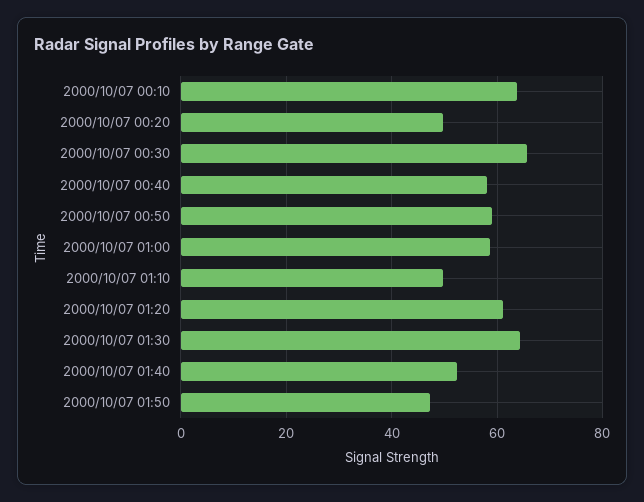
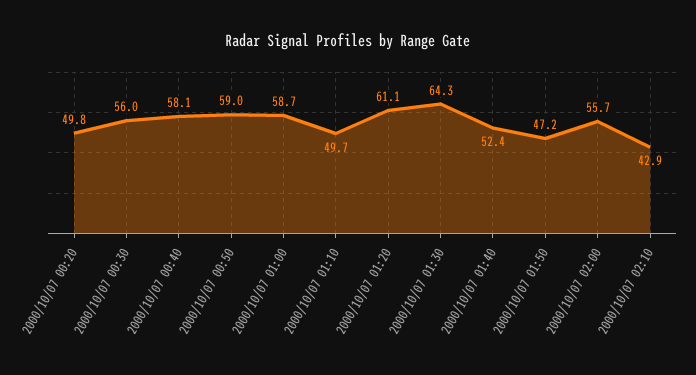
2000/10/07 00:10: 64 -> none
2000/10/07 00:30: 66 -> 56
2000/10/07 02:00: none -> 55.7
2000/10/07 02:10: none -> 42.9

